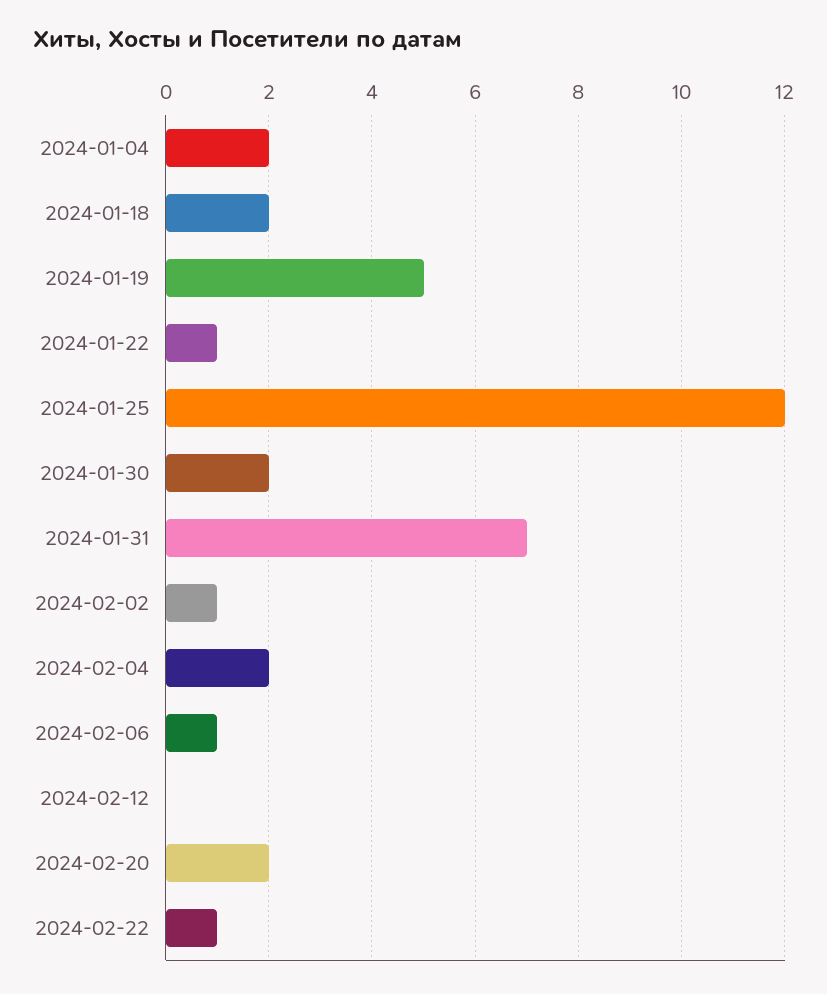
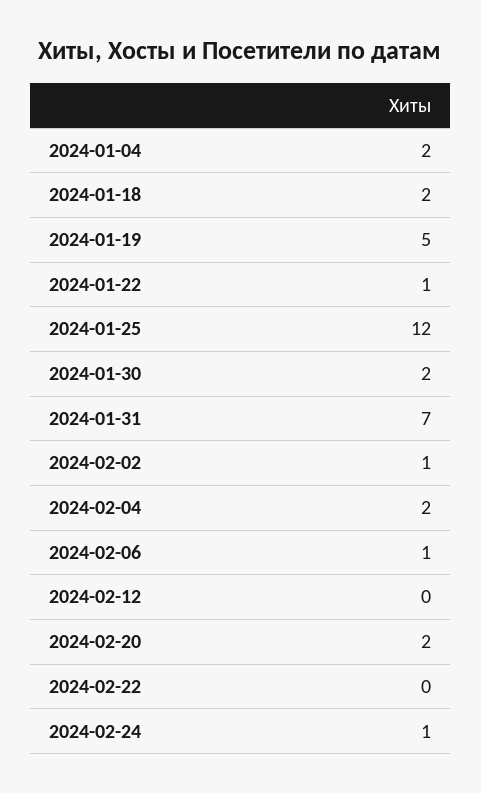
2024-02-22: 1 -> 0
2024-02-24: none -> 1

